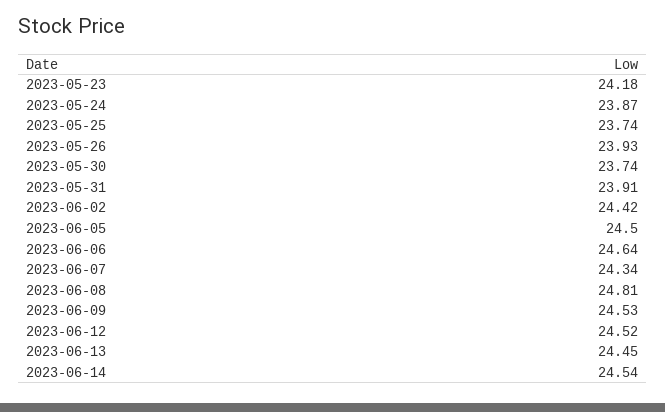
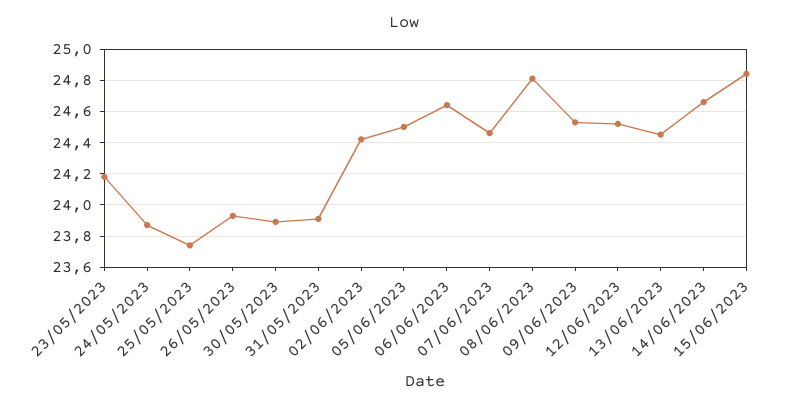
2023-05-30: 23.74 -> 23.9
2023-06-07: 24.34 -> 24.45
2023-06-14: 24.54 -> 24.65
15/06/2023: none -> 24.85

